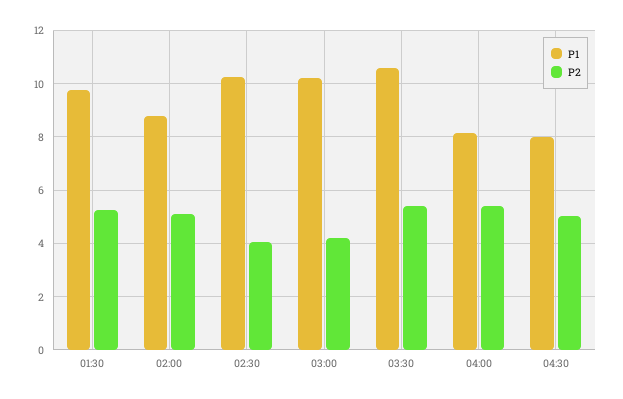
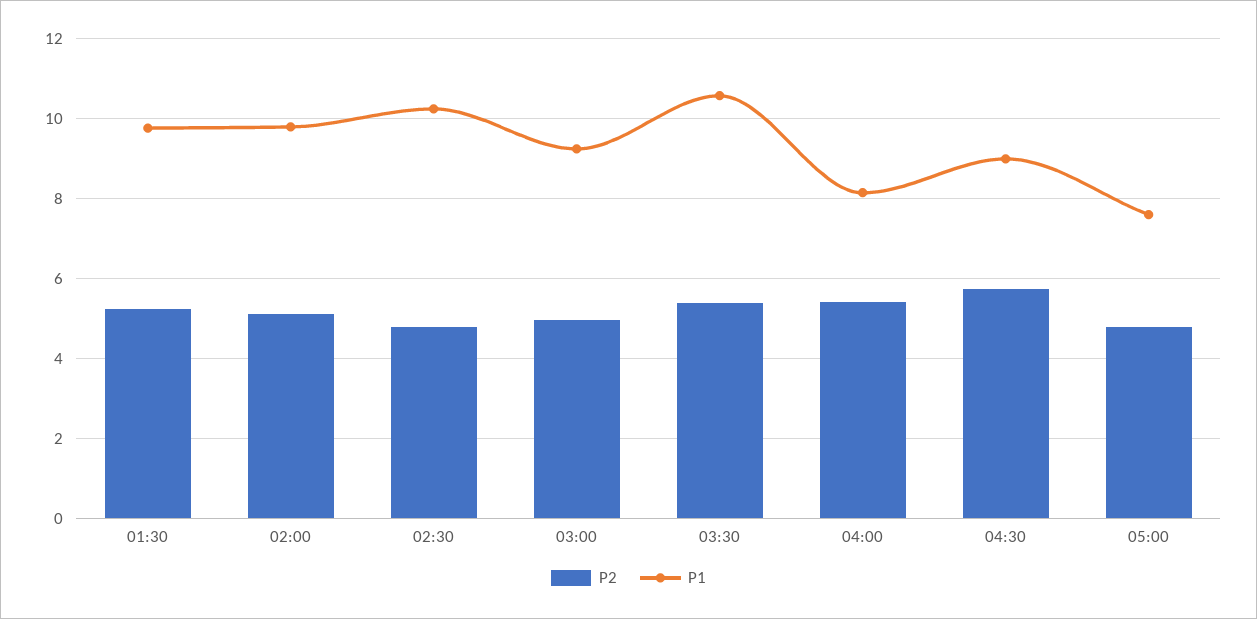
P1, 02:00: 8.75 -> 9.8
P2, 02:30: 4 -> 4.8
P1, 03:00: 10.25 -> 9.2
P2, 03:00: 4.25 -> 5
P1, 04:30: 8 -> 9
P2, 04:30: 5 -> 5.8
P2, 05:00: none -> 4.8
P1, 05:00: none -> 7.6

